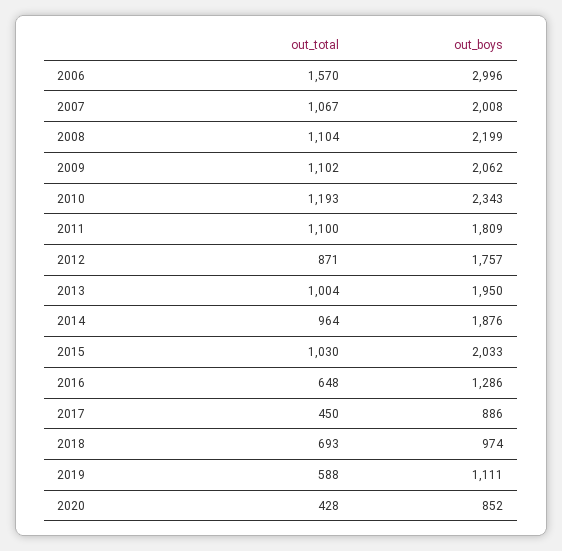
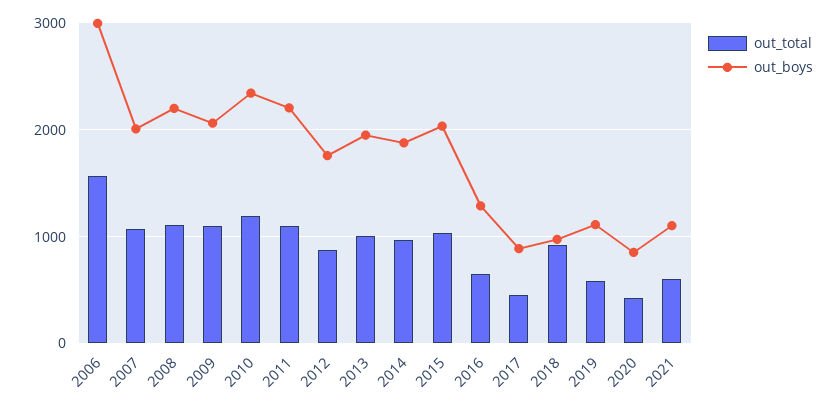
out_boys, 2011: 1809 -> 2200
out_total, 2018: 693 -> 900
out_total, 2021: none -> 600
out_boys, 2021: none -> 1100

